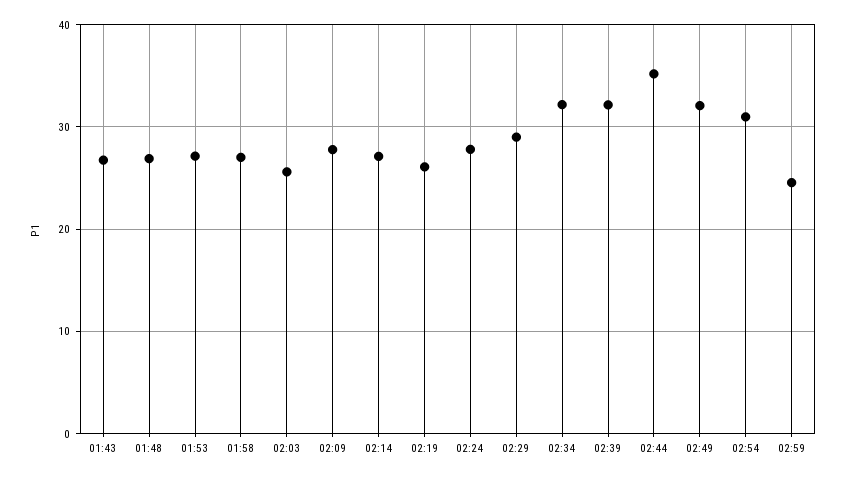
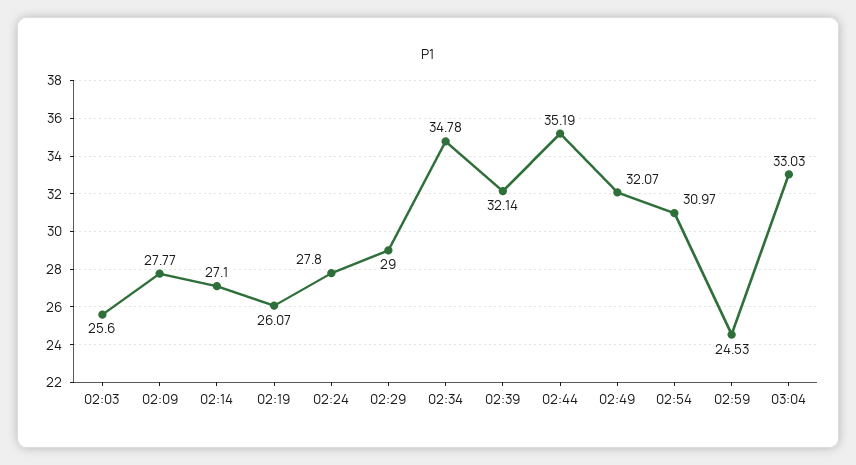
01:43: 27 -> none
01:48: 27 -> none
01:53: 27 -> none
01:58: 27 -> none
02:34: 32 -> 34.78
03:04: none -> 33.03

